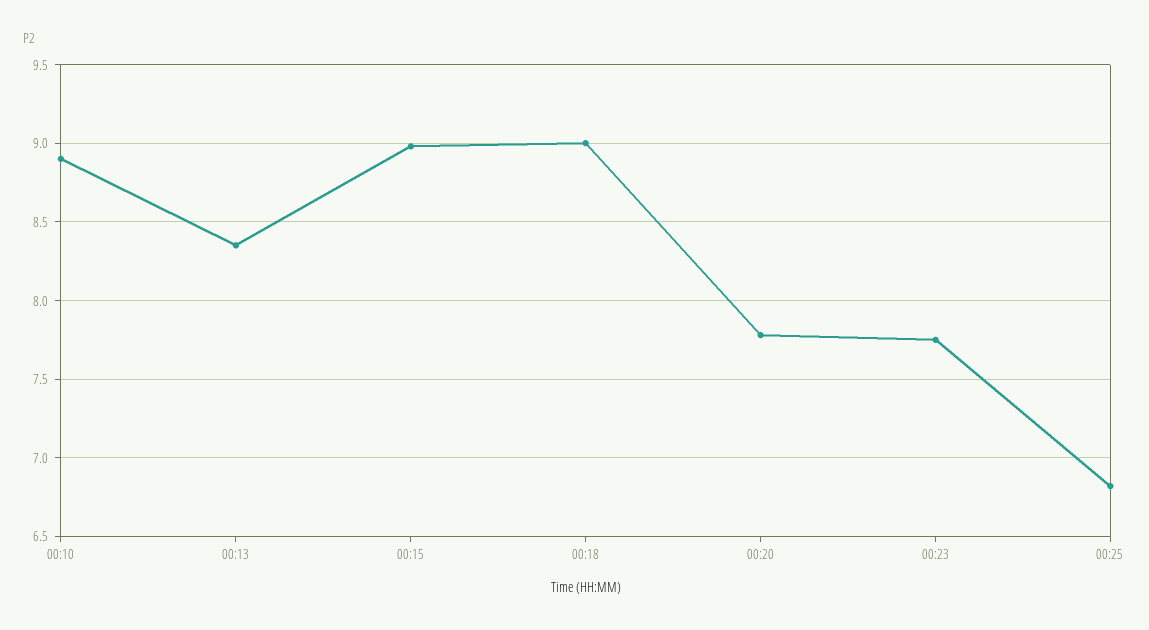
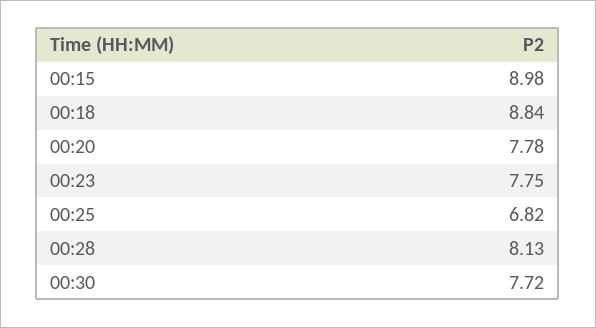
00:10: 8.9 -> none
00:13: 8.35 -> none
00:18: 9 -> 8.84
00:28: none -> 8.13
00:30: none -> 7.72

